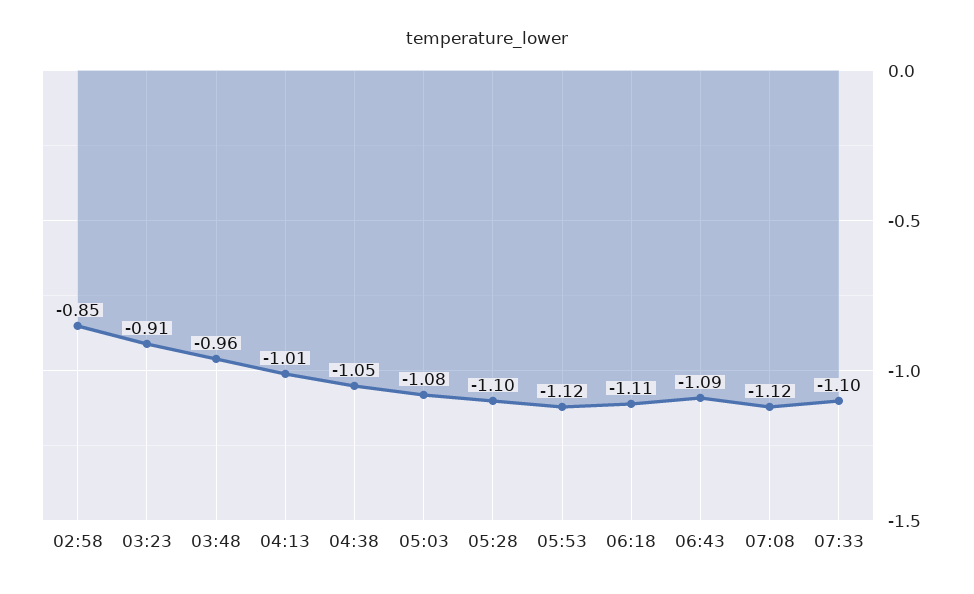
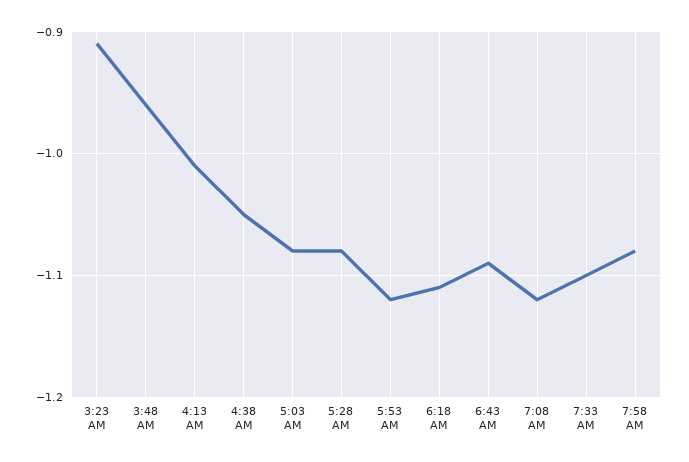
02:58: -0.85 -> none
05:28: -1.1 -> -1.08
7:58 AM: none -> -1.08

